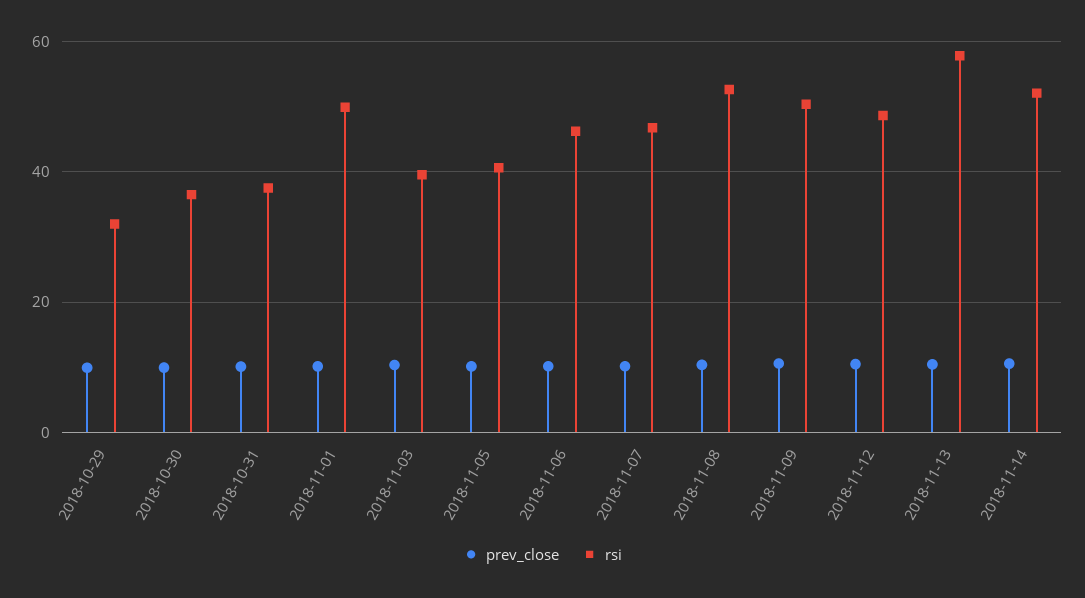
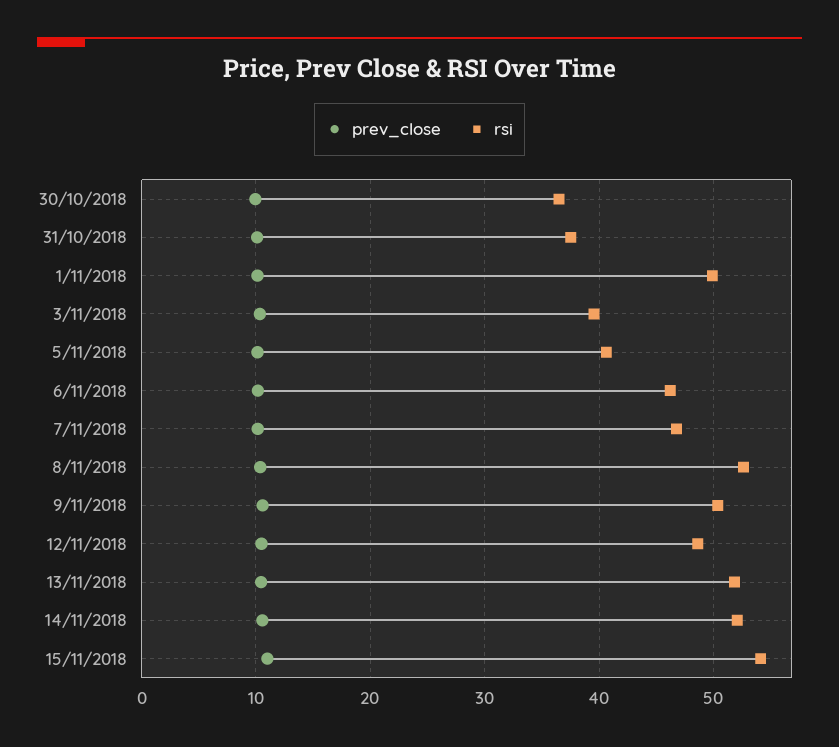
prev_close, 2018-10-29: 10 -> none
rsi, 2018-10-29: 32 -> none
rsi, 2018-11-13: 58 -> 52
prev_close, 15/11/2018: none -> 11
rsi, 15/11/2018: none -> 54

